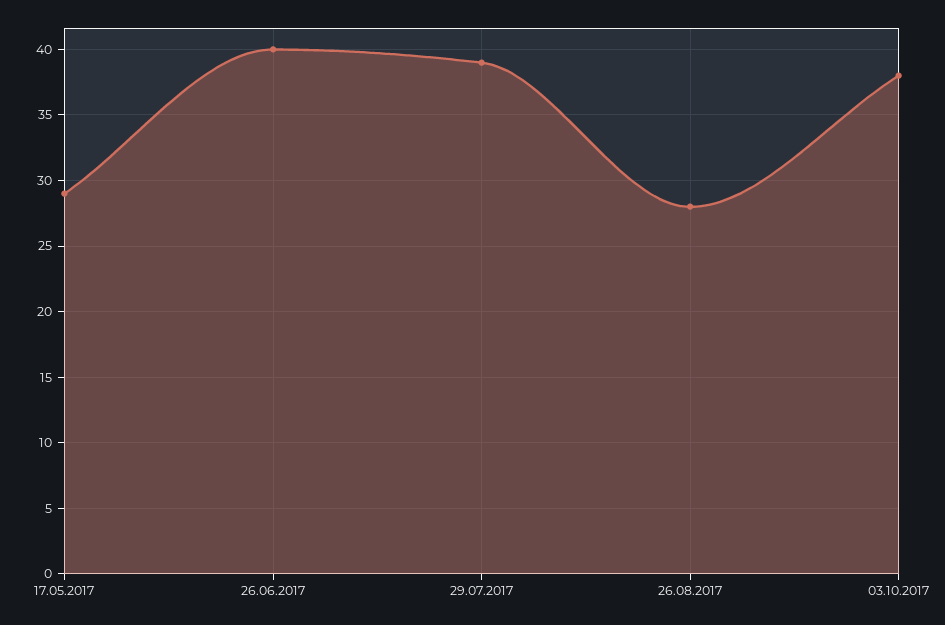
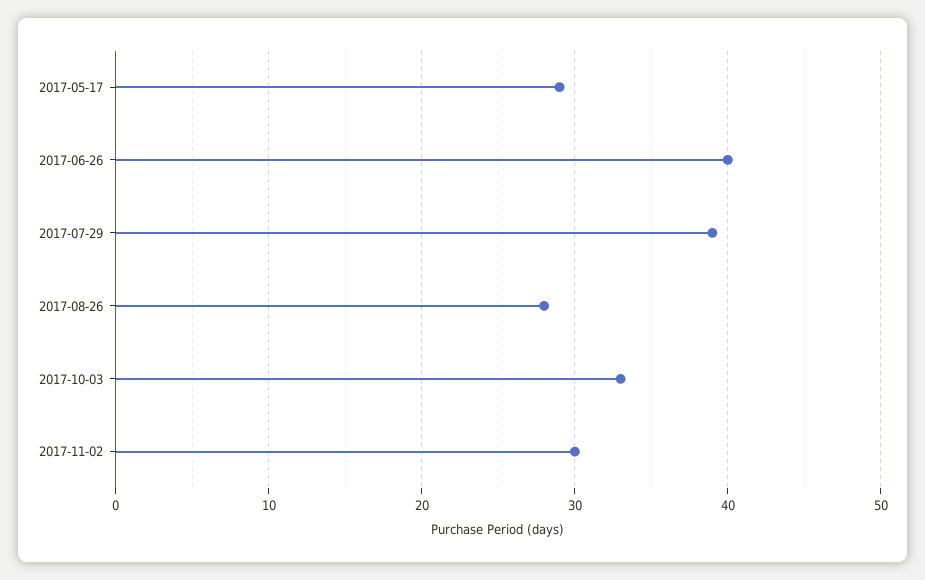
03.10.2017: 38 -> 33
2017-11-02: none -> 30

